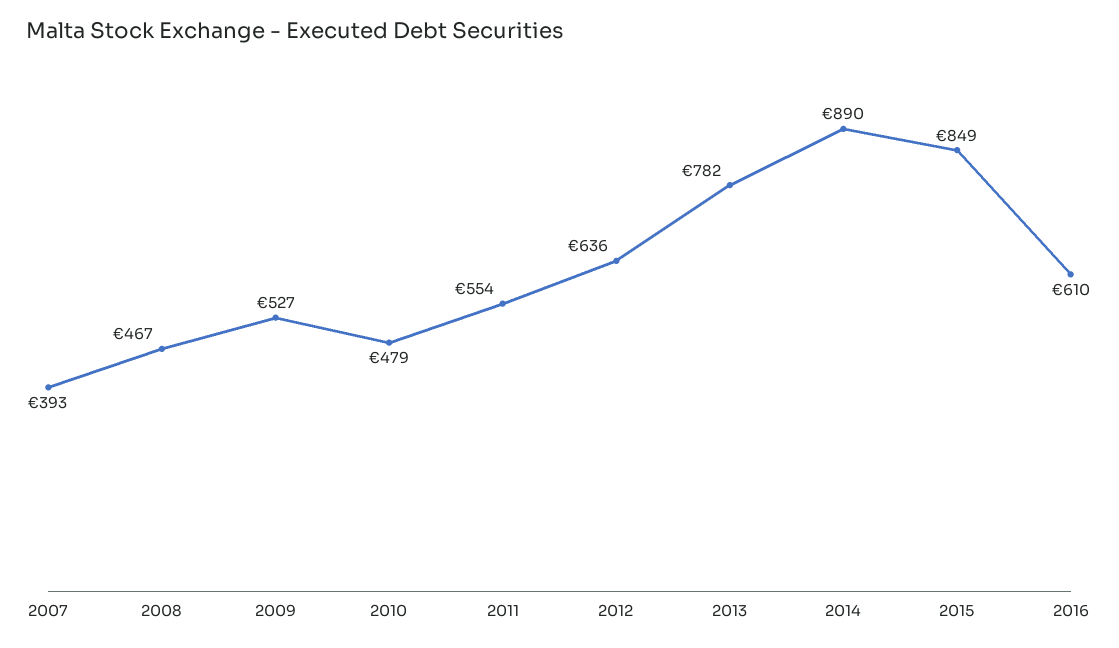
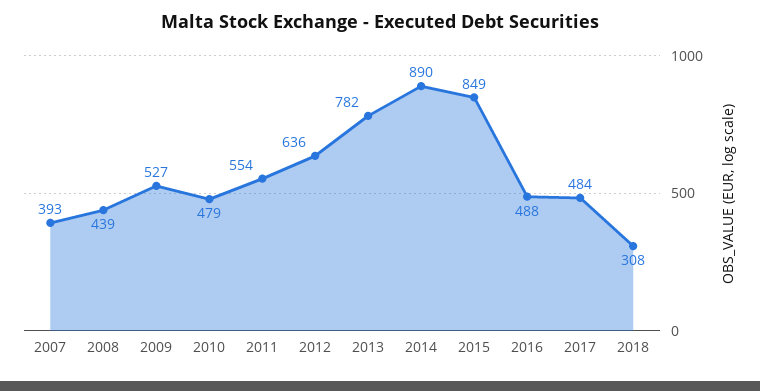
2008: 467 -> 439
2016: 610 -> 488
2017: none -> 484
2018: none -> 308

